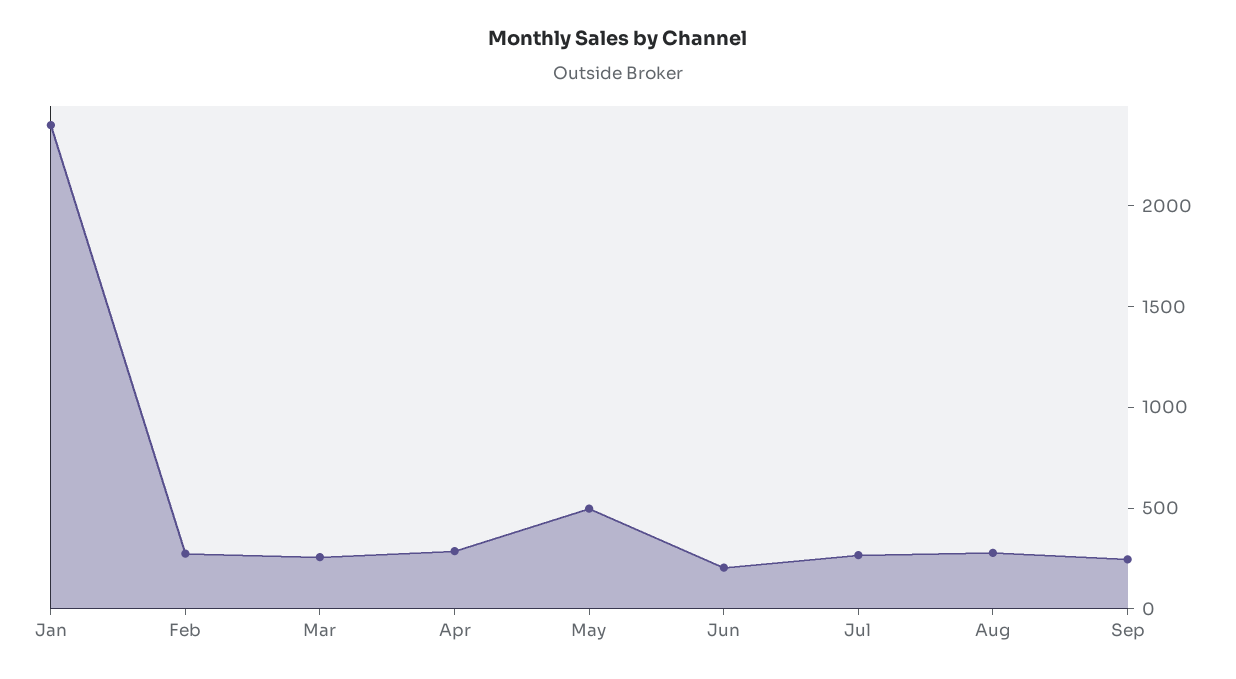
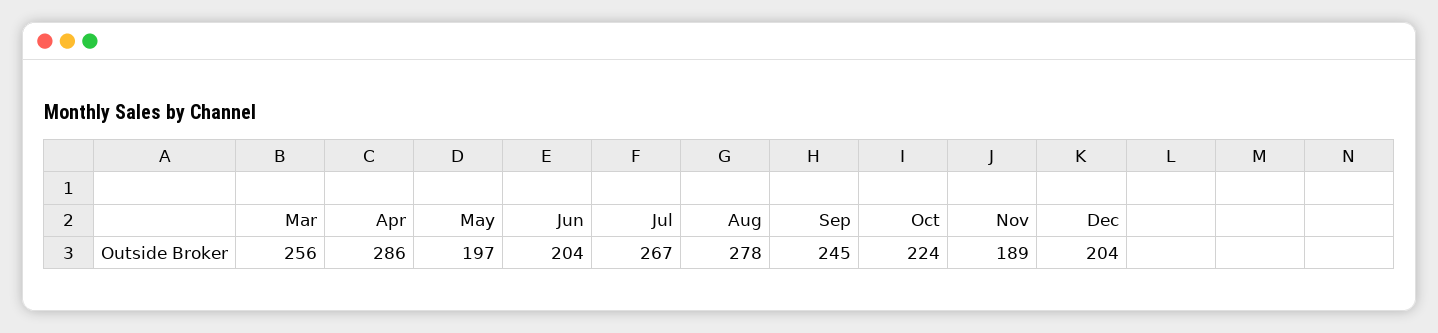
Jan: 2400 -> none
Feb: 300 -> none
May: 500 -> 197
Oct: none -> 224
Nov: none -> 189
Dec: none -> 204

